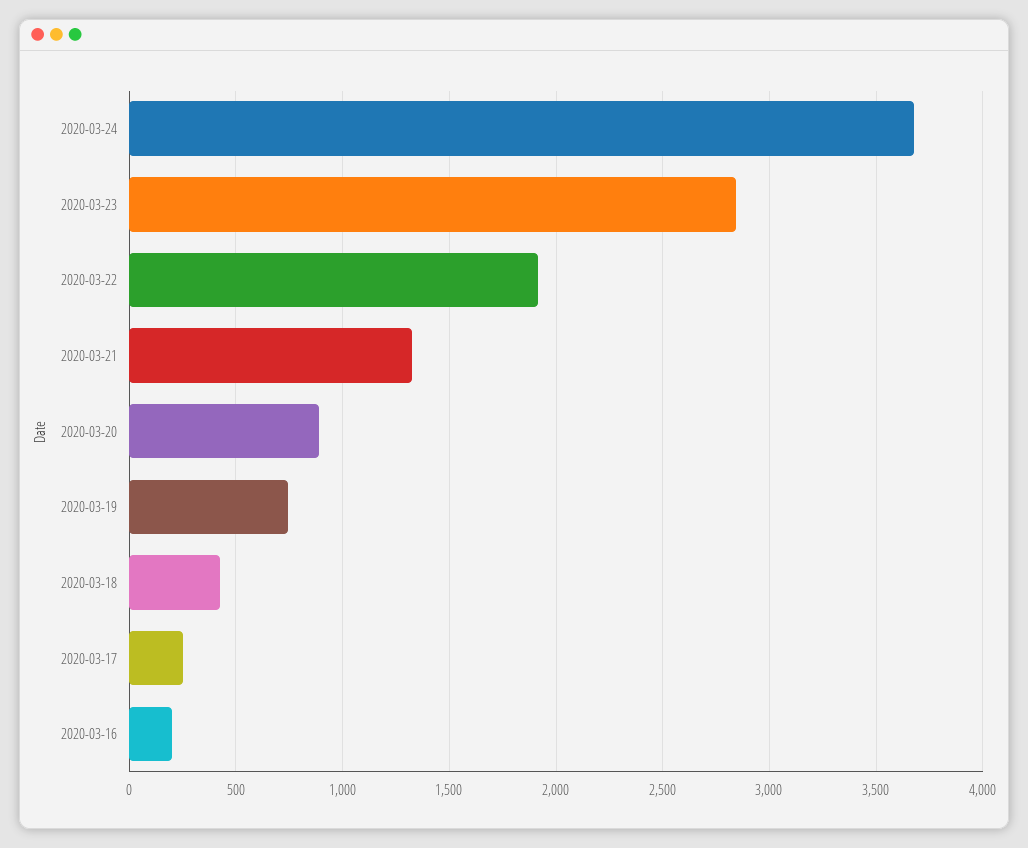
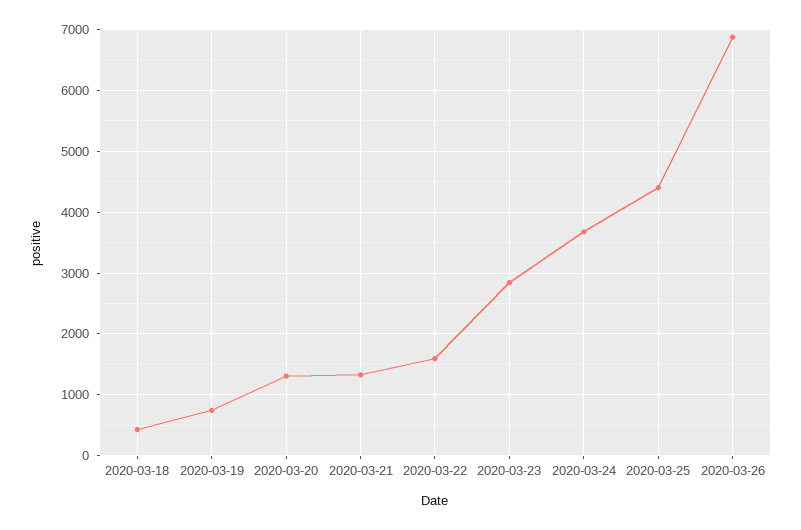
2020-03-22: 1900 -> 1600
2020-03-20: 900 -> 1300
2020-03-17: 250 -> none
2020-03-16: 200 -> none
2020-03-25: none -> 4400
2020-03-26: none -> 6900

